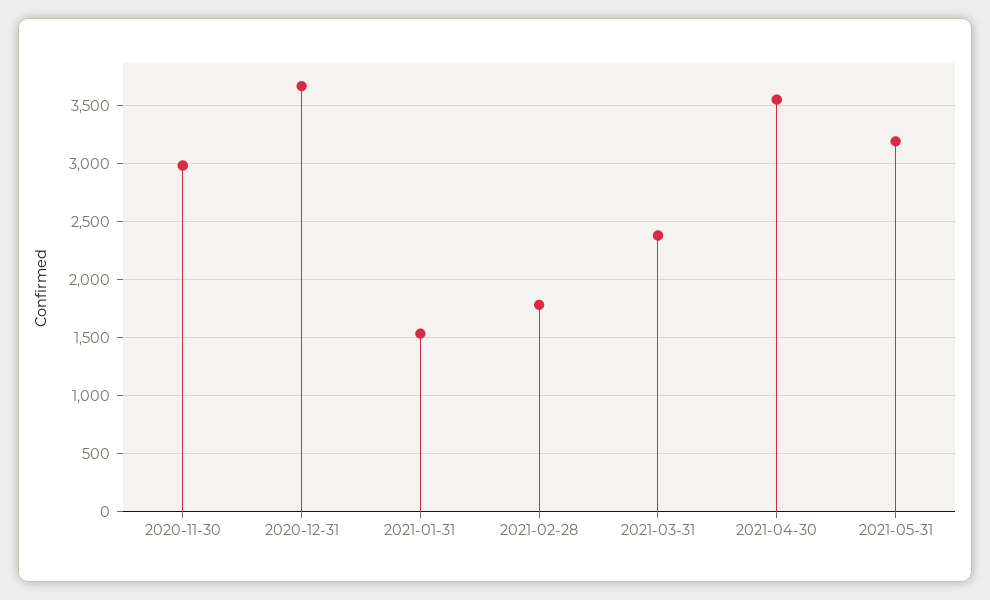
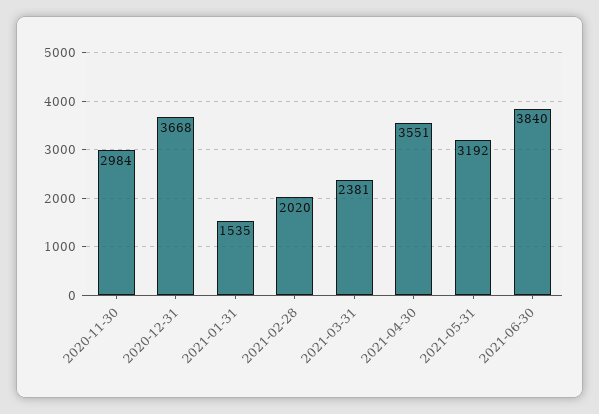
2021-02-28: 1800 -> 2020
2021-06-30: none -> 3840

